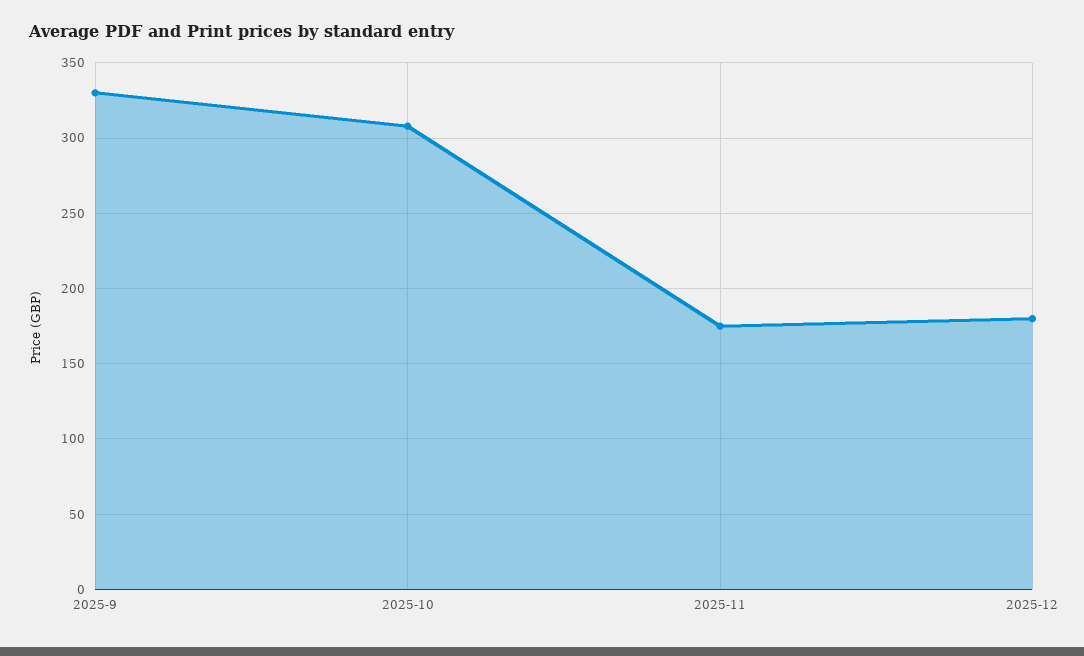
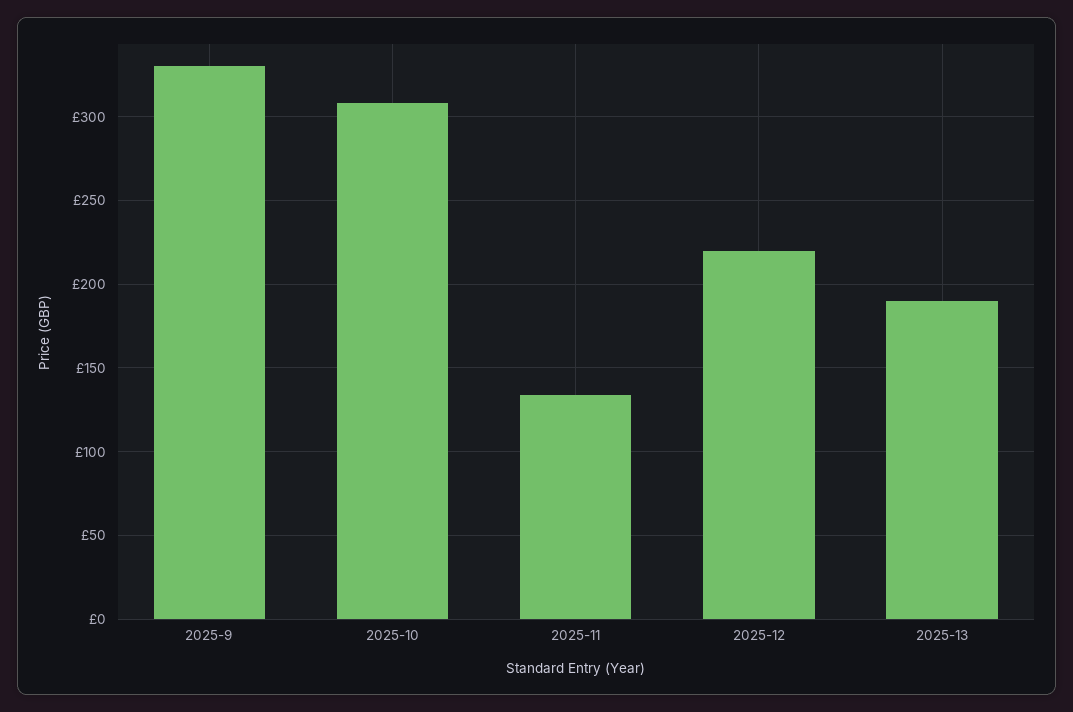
2025-11: 175 -> 135
2025-12: 180 -> 220
2025-13: none -> 190

